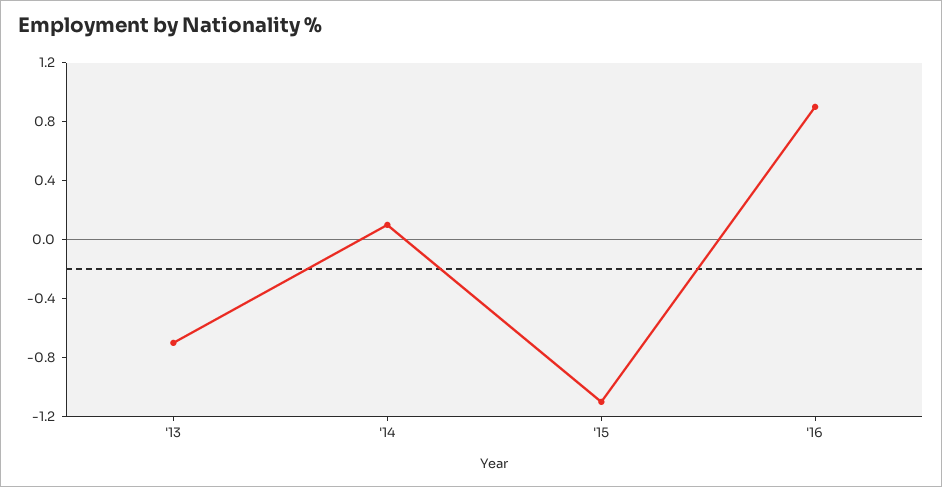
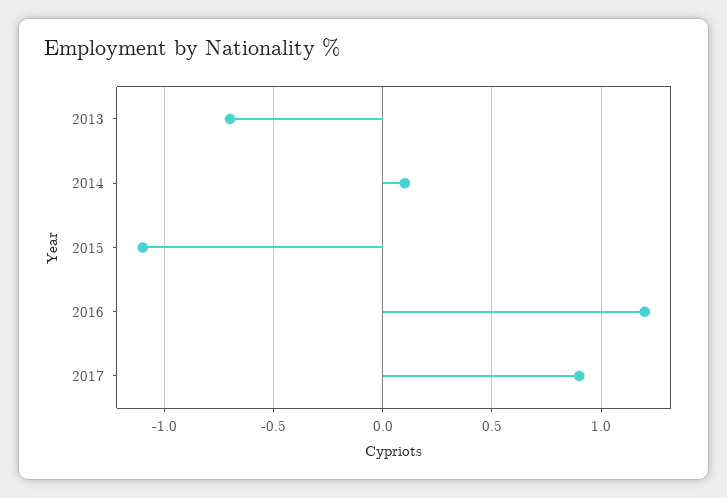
'16: 0.9 -> 1.2
2017: none -> 0.9

